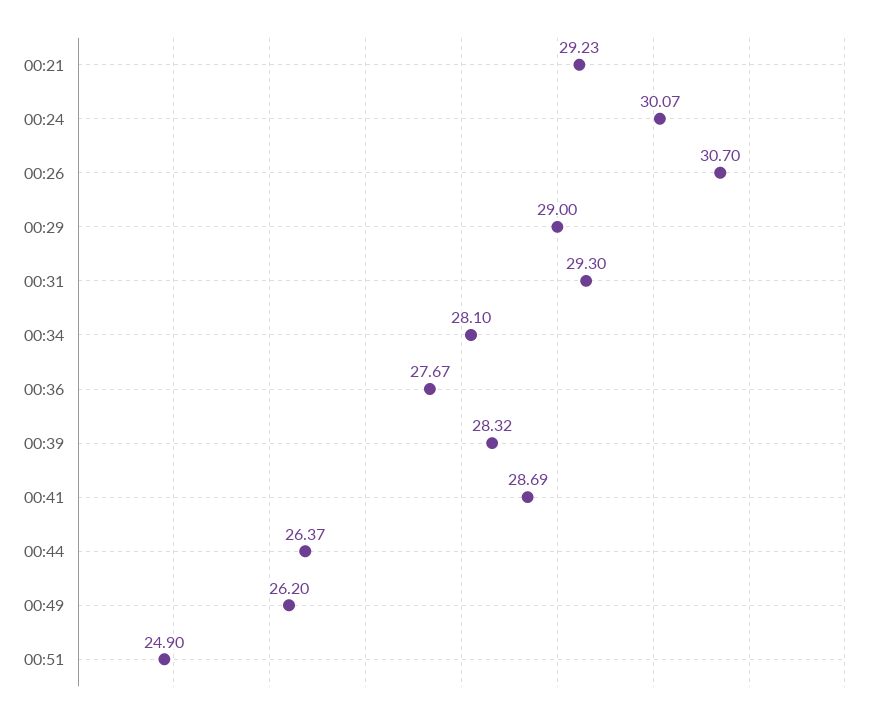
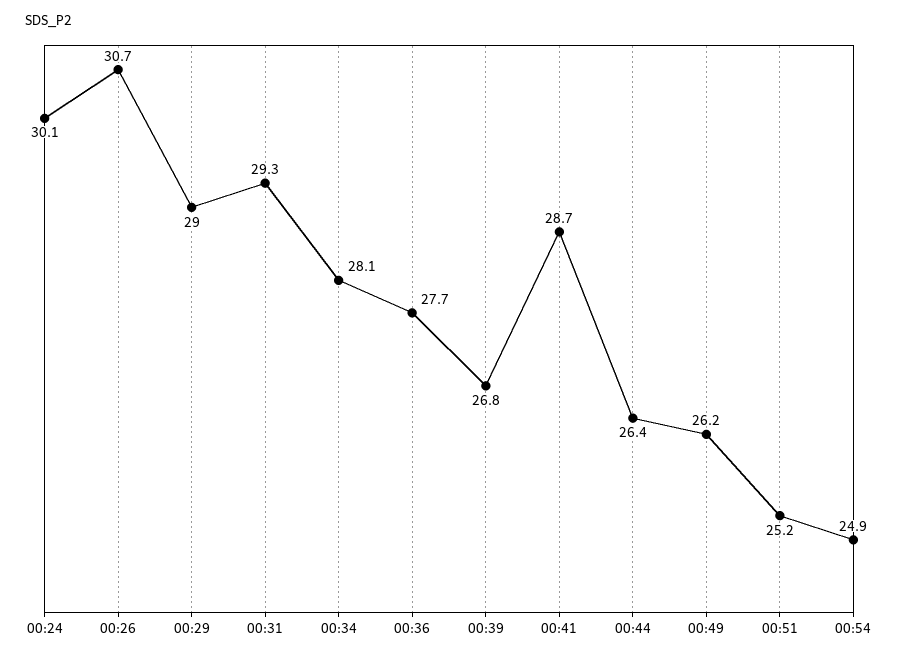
00:21: 29.23 -> none
00:39: 28.32 -> 26.8
00:51: 24.9 -> 25.2
00:54: none -> 24.9

